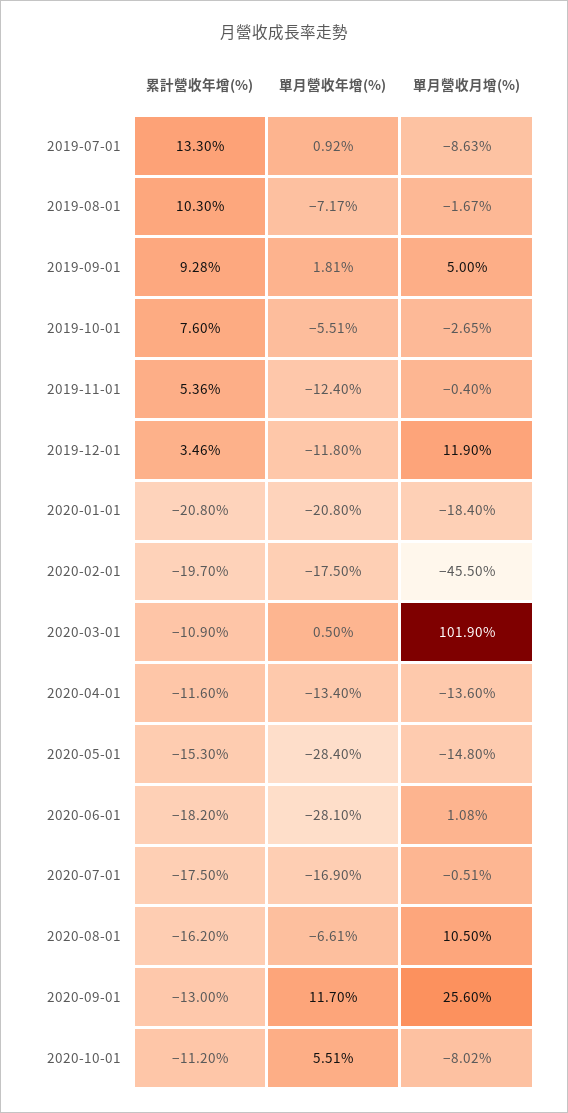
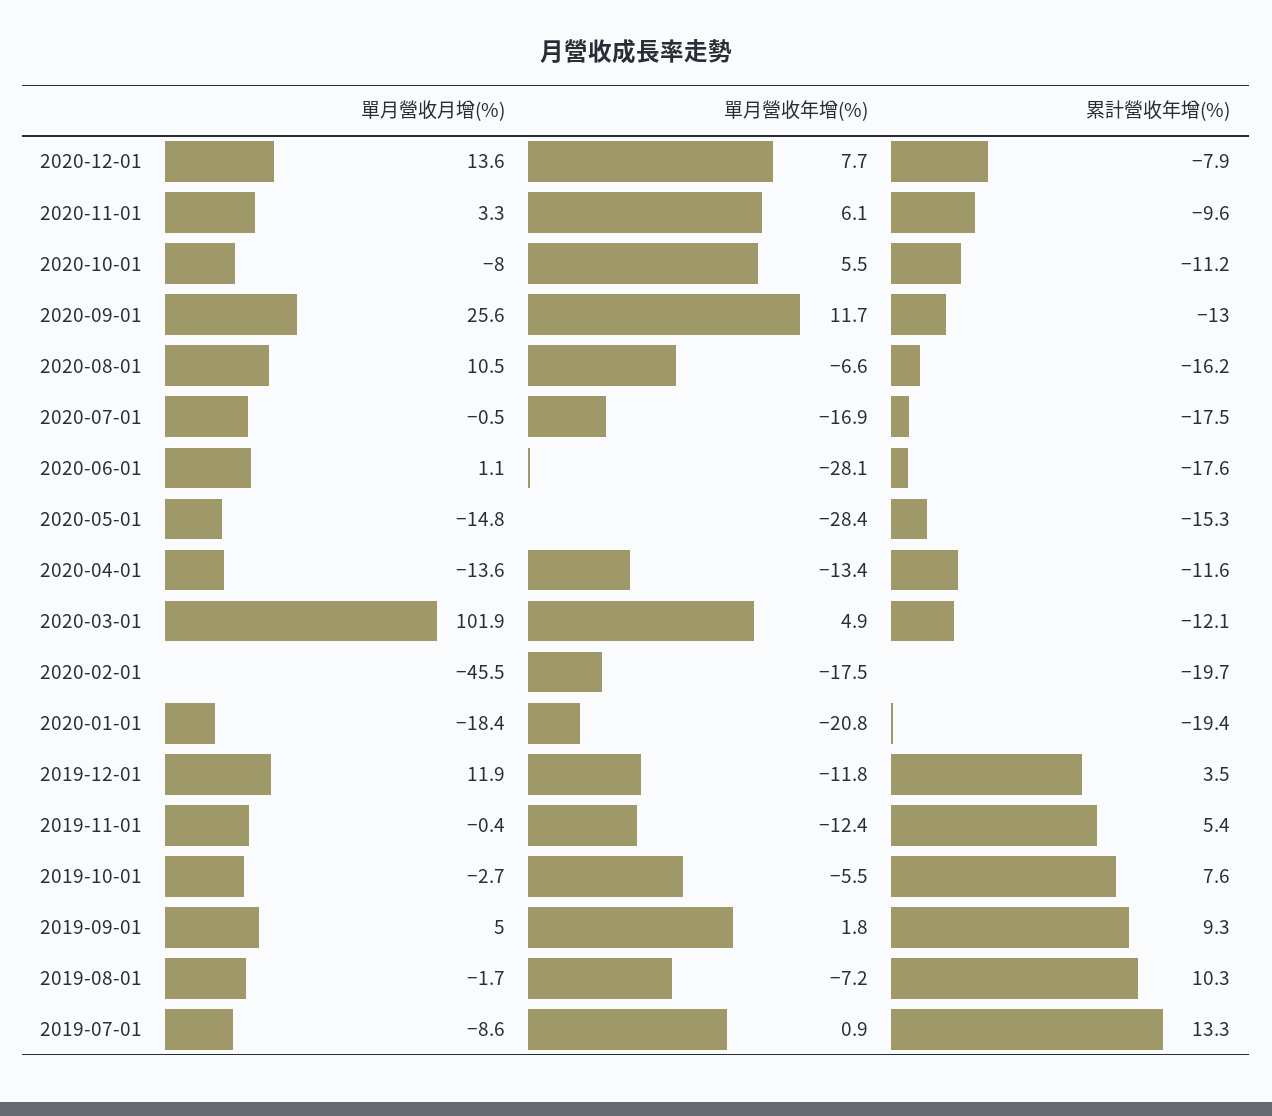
累計營收年增(%), 2020-01-01: -20.8 -> -19.4
累計營收年增(%), 2020-03-01: -10.9 -> -12.1
單月營收年增(%), 2020-03-01: 0.5 -> 4.9
累計營收年增(%), 2020-06-01: -18.2 -> -17.6
單月營收月增(%), 2020-12-01: none -> 13.6
單月營收年增(%), 2020-12-01: none -> 7.7
累計營收年增(%), 2020-12-01: none -> -7.9
單月營收月增(%), 2020-11-01: none -> 3.3
單月營收年增(%), 2020-11-01: none -> 6.1
累計營收年增(%), 2020-11-01: none -> -9.6

